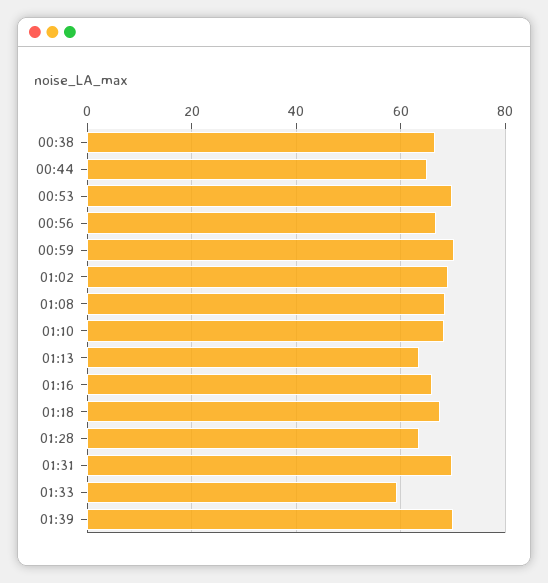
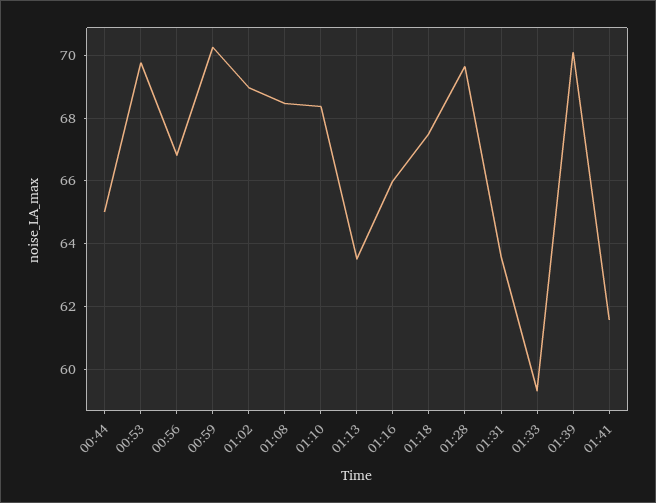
00:38: 66 -> none
01:28: 64 -> 69.6
01:31: 70 -> 63.6
01:41: none -> 61.6

